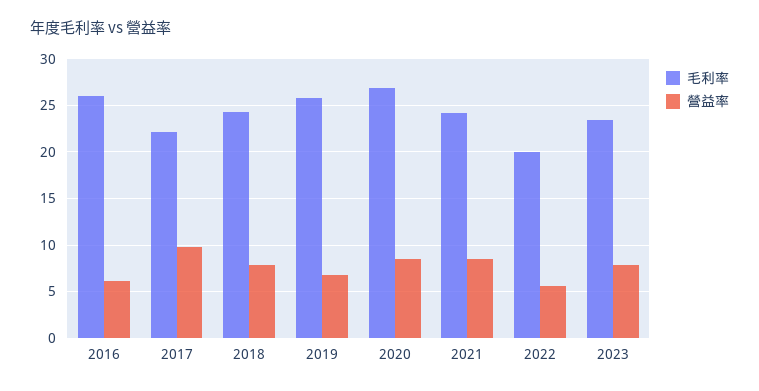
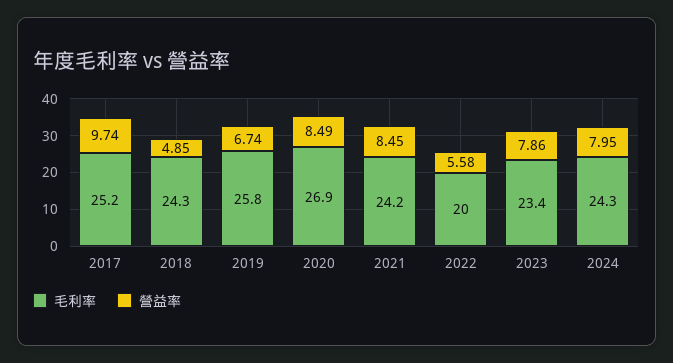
毛利率, 2016: 26 -> none
營益率, 2016: 6 -> none
毛利率, 2017: 22 -> 25.2
營益率, 2018: 8 -> 4.85
毛利率, 2024: none -> 24.3
營益率, 2024: none -> 7.95

